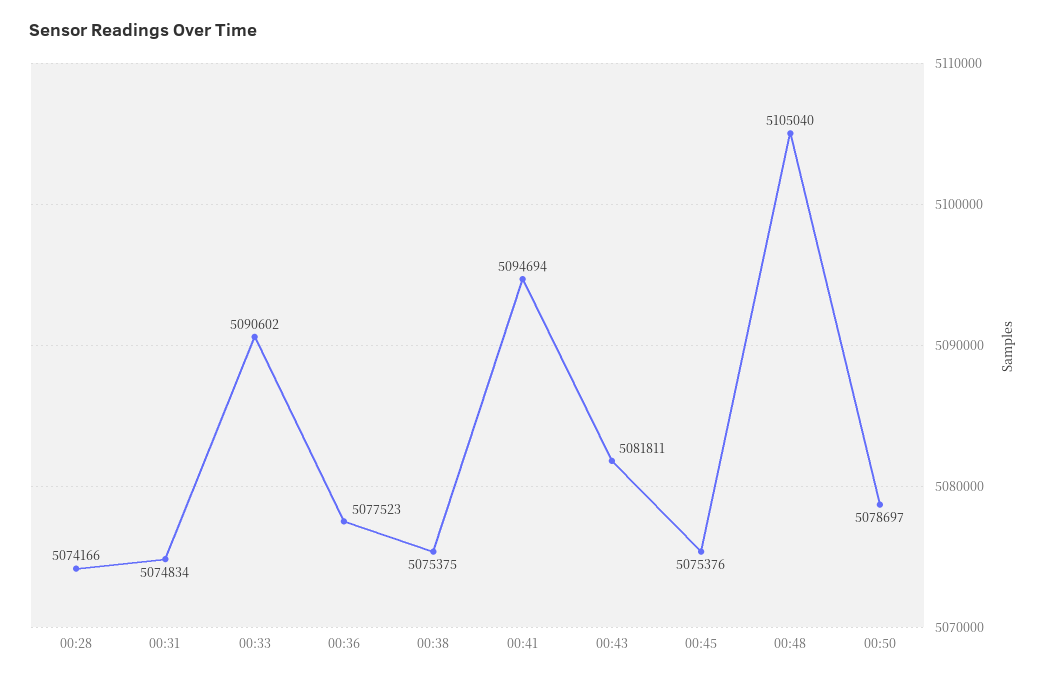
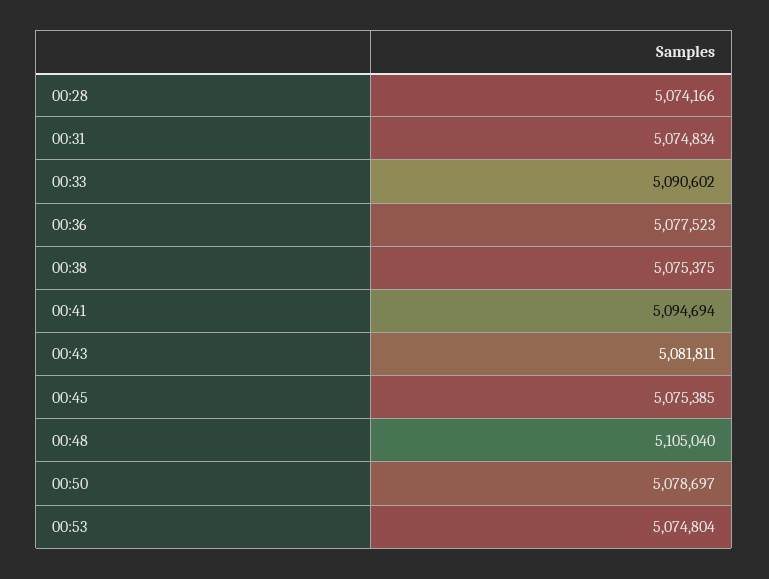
00:45: 5075376 -> 5075385
00:53: none -> 5074804

